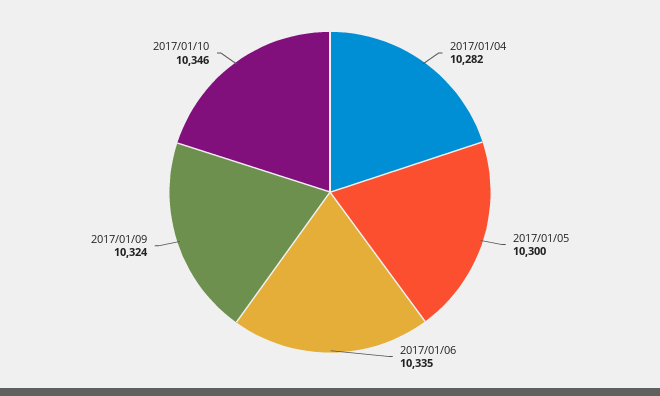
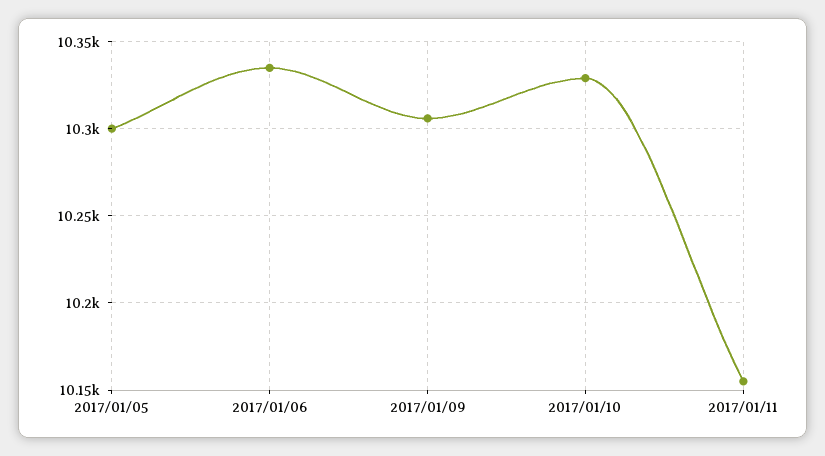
2017/01/04: 10282 -> none
2017/01/09: 10324 -> 10305
2017/01/10: 10346 -> 10330
2017/01/11: none -> 10155

